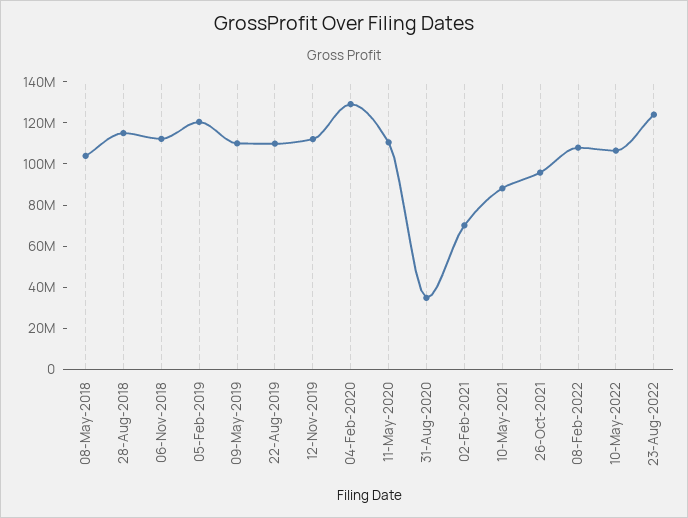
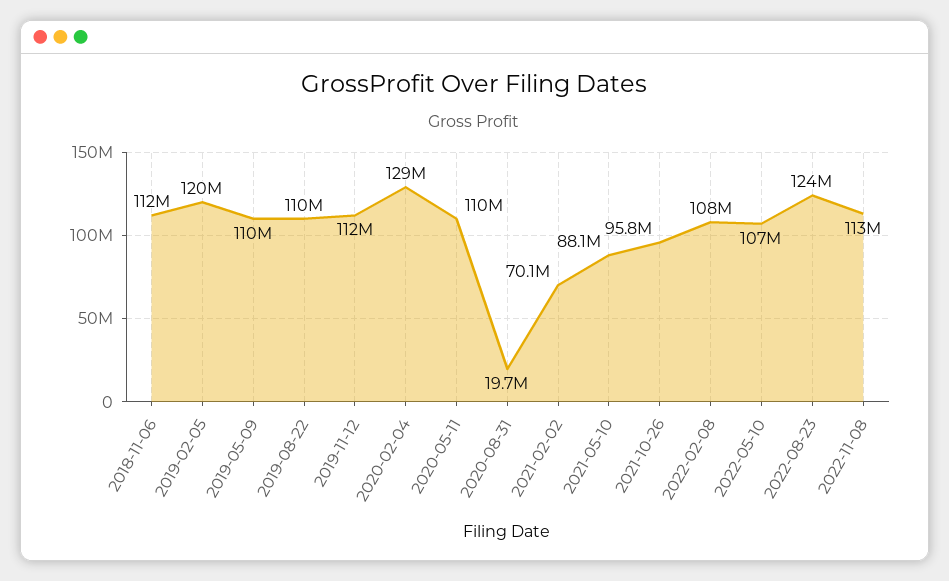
08-May-2018: 105000000 -> none
28-Aug-2018: 115000000 -> none
31-Aug-2020: 35000000 -> 19700000
2022-11-08: none -> 113000000

